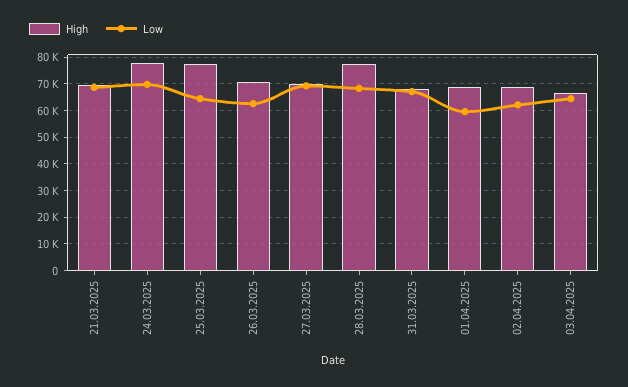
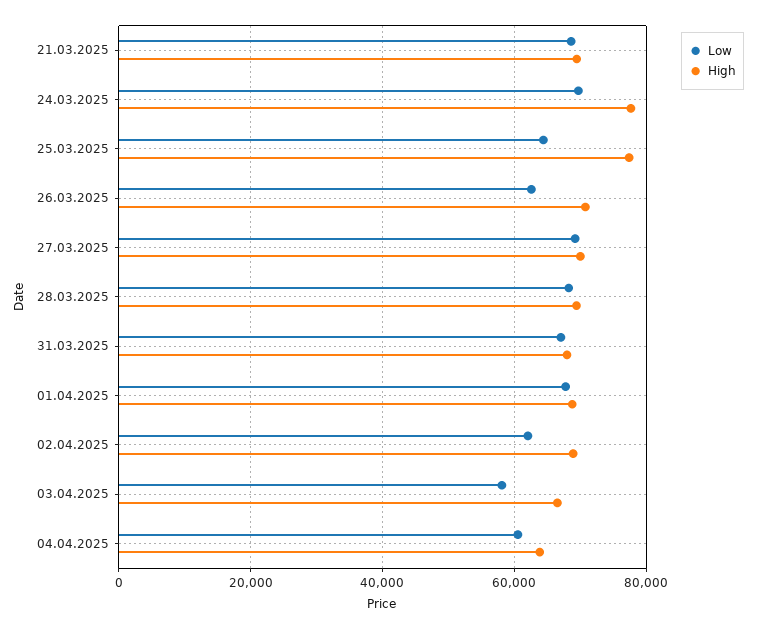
High, 28.03.2025: 77500 -> 70000
Low, 01.04.2025: 60000 -> 68000
Low, 03.04.2025: 65000 -> 58000
Low, 04.04.2025: none -> 60000
High, 04.04.2025: none -> 64000

